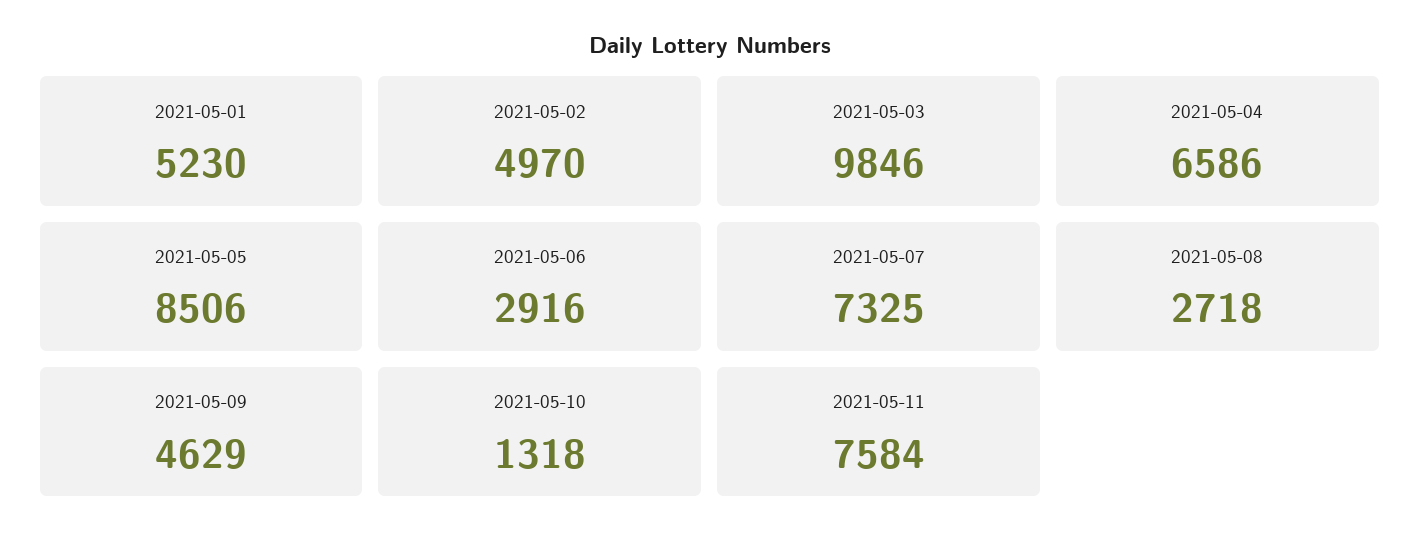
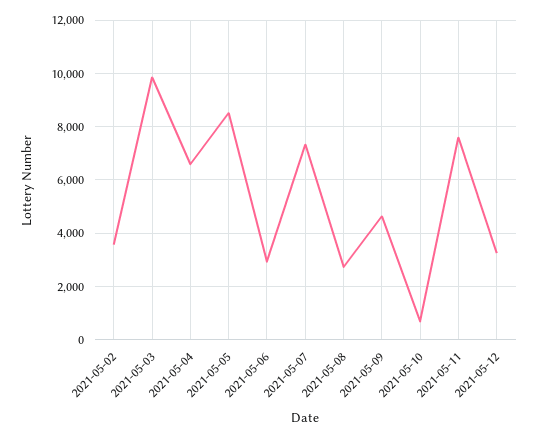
2021-05-01: 5230 -> none
2021-05-02: 4970 -> 3500
2021-05-10: 1318 -> 750
2021-05-12: none -> 3250

